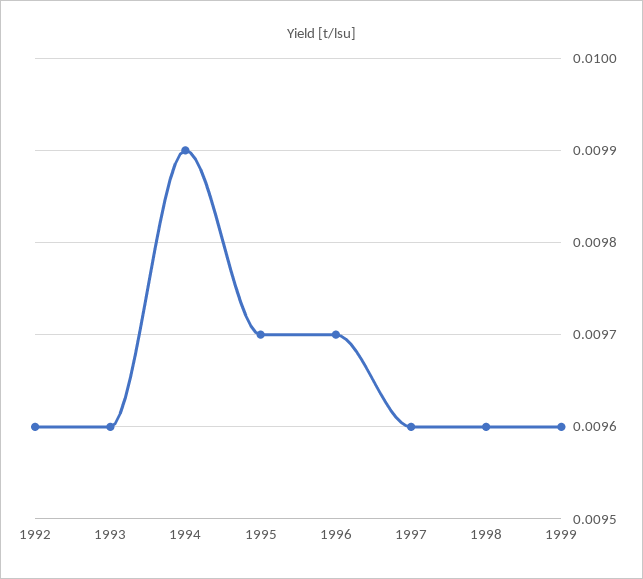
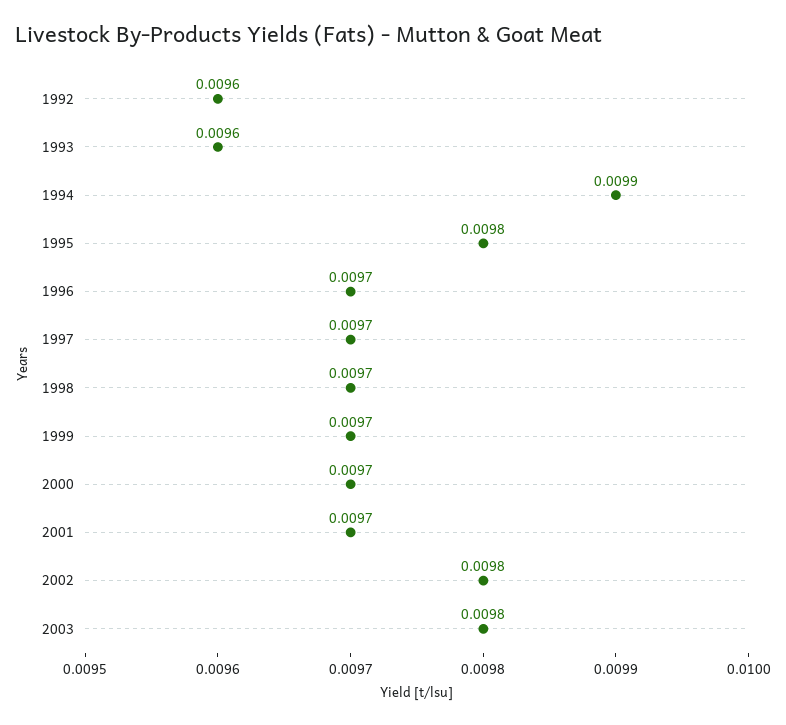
1995: 0.0097 -> 0.0098
1997: 0.0096 -> 0.0097
1998: 0.0096 -> 0.0097
1999: 0.0096 -> 0.0097
2000: none -> 0.0097
2001: none -> 0.0097
2002: none -> 0.0098
2003: none -> 0.0098

